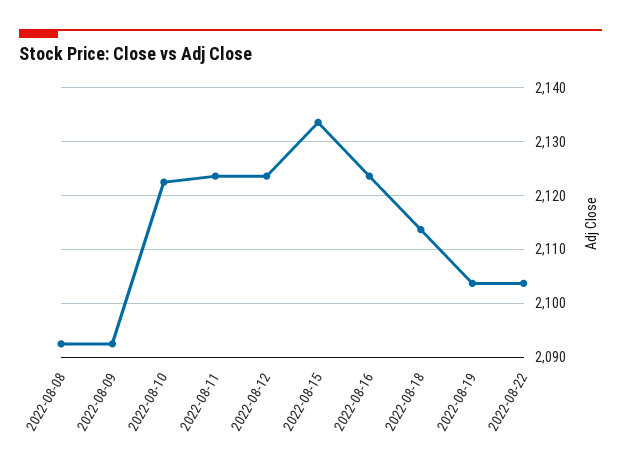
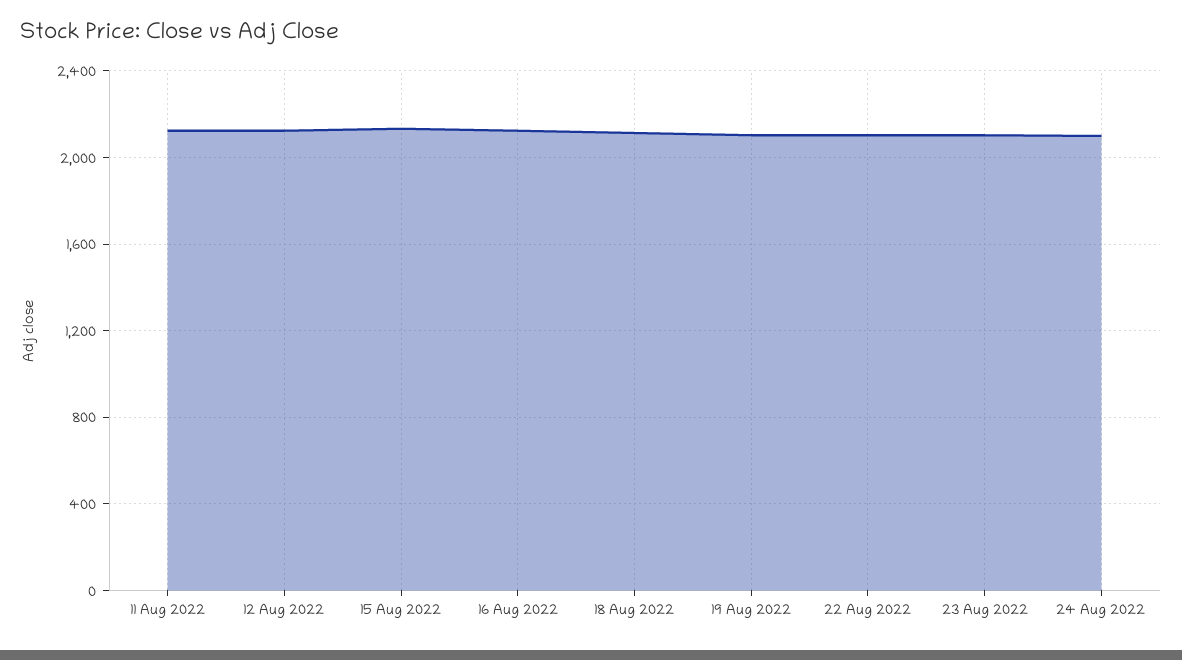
2022-08-08: 2092 -> none
2022-08-09: 2092 -> none
2022-08-10: 2122 -> none
23 Aug 2022: none -> 2100
24 Aug 2022: none -> 2100

